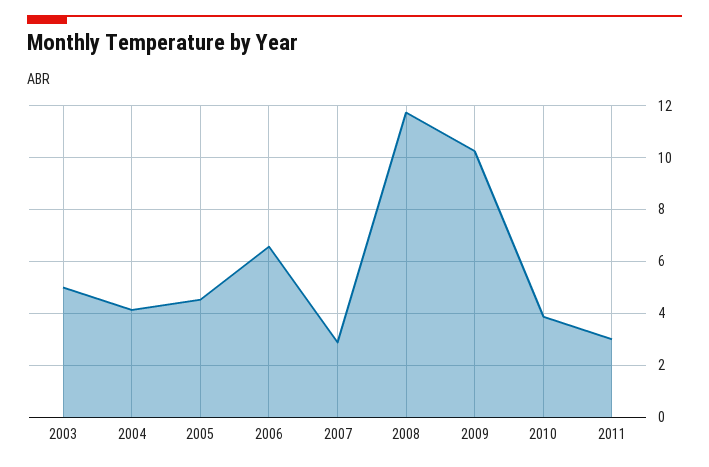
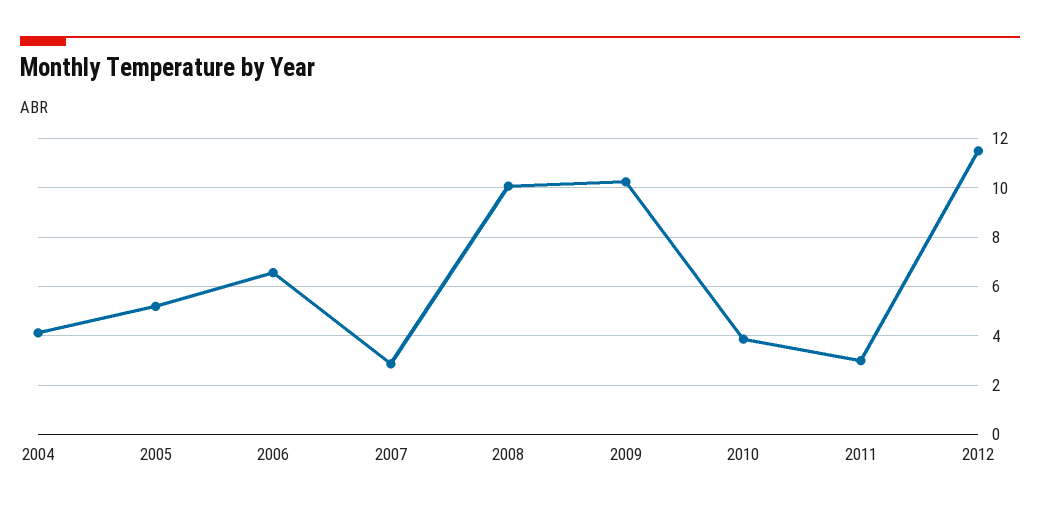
2003: 5 -> none
2005: 4.5 -> 5.25
2008: 11.75 -> 10
2012: none -> 11.5

